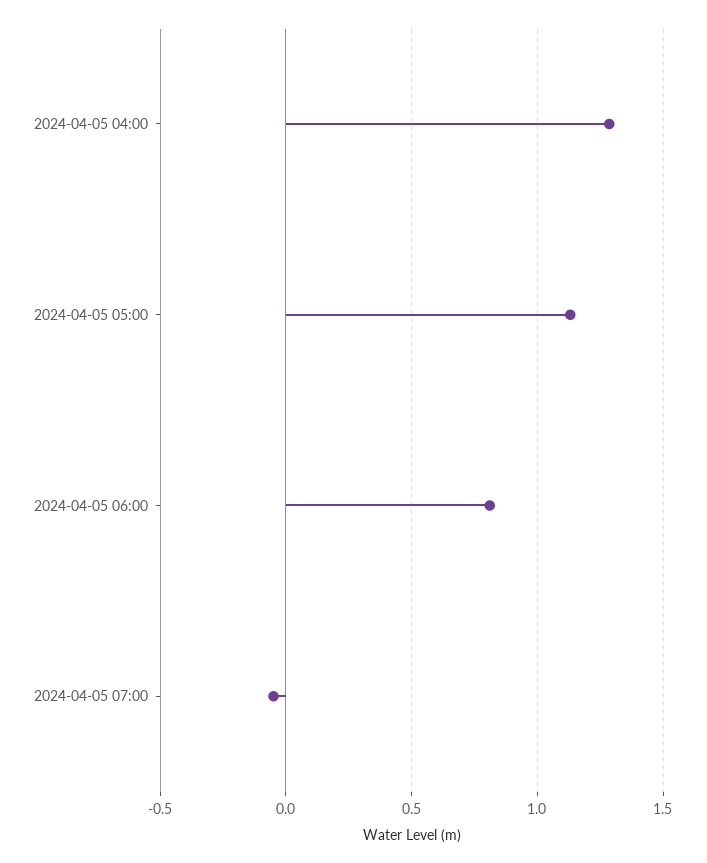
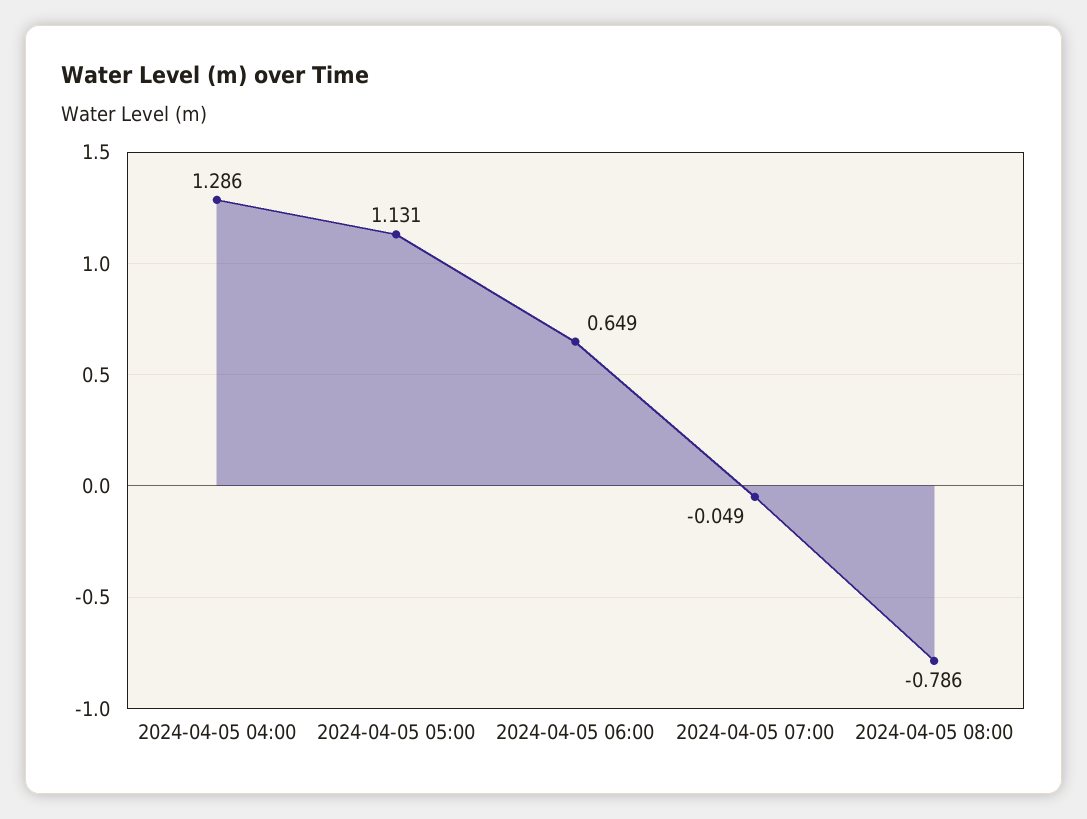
2024-04-05 06:00: 0.8 -> 0.649
2024-04-05 08:00: none -> -0.786

